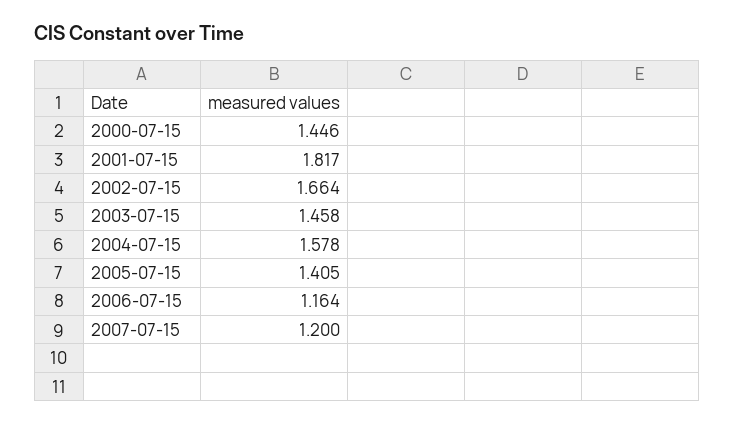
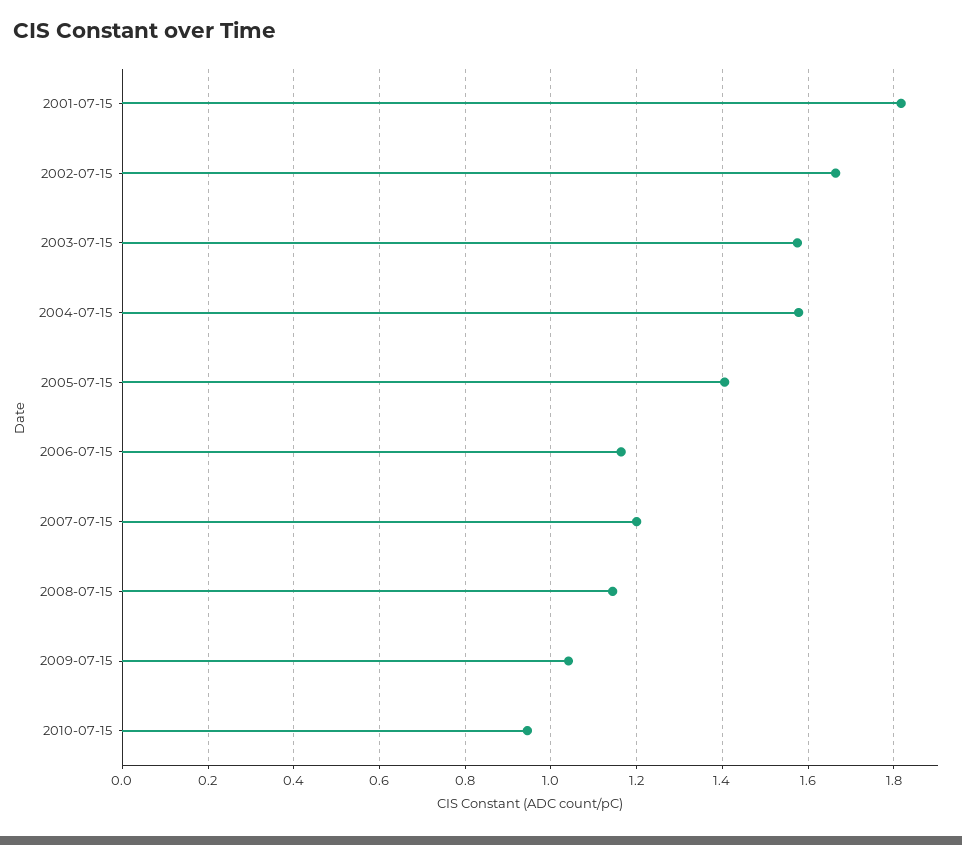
2000-07-15: 1.446 -> none
2003-07-15: 1.458 -> 1.58
2008-07-15: none -> 1.14
2009-07-15: none -> 1.04
2010-07-15: none -> 0.94

